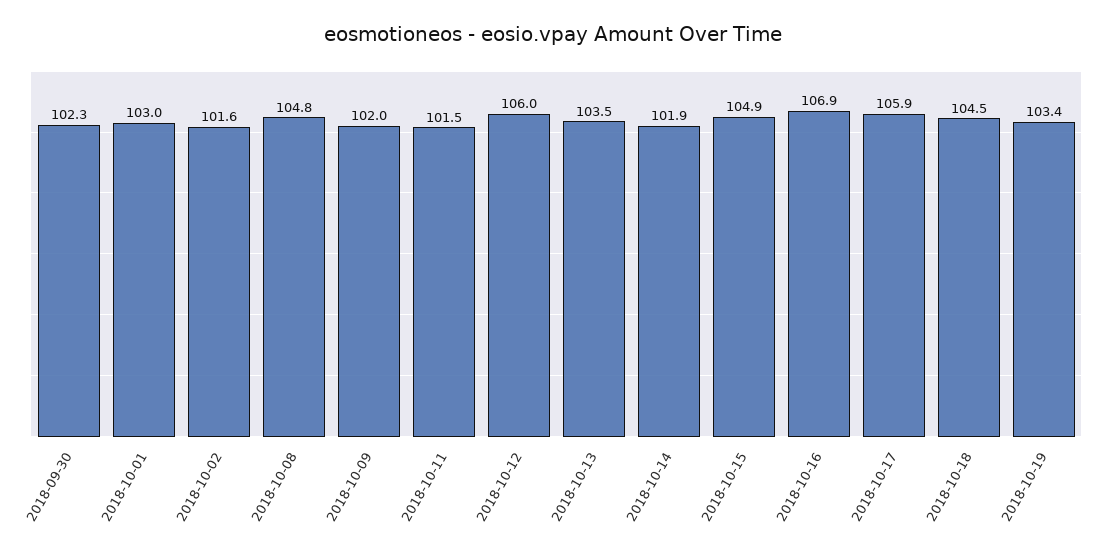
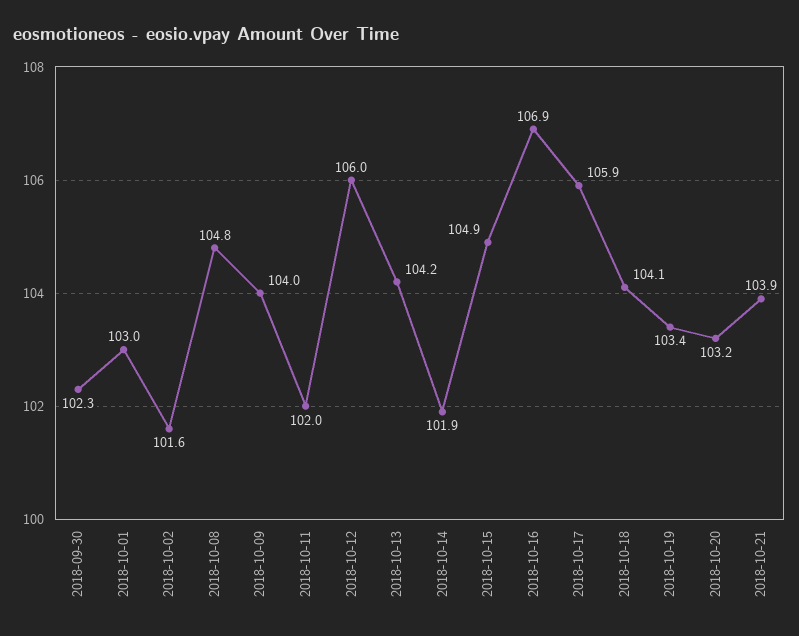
2018-10-09: 102 -> 104
2018-10-11: 101.5 -> 102
2018-10-13: 103.5 -> 104.2
2018-10-18: 104.5 -> 104.1
2018-10-20: none -> 103.2
2018-10-21: none -> 103.9

